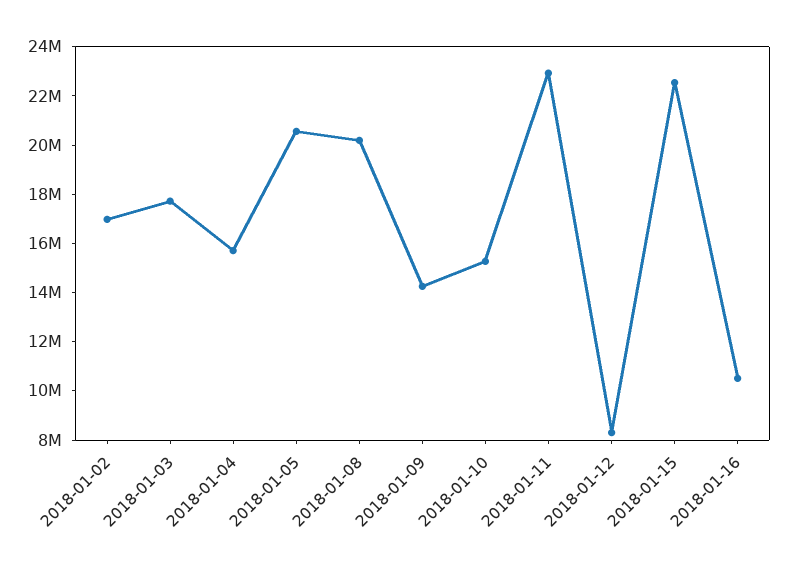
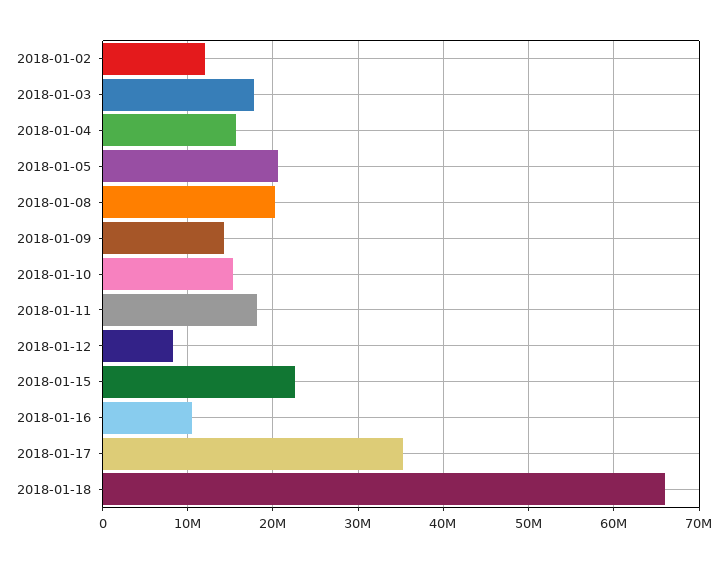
2018-01-02: 17000000 -> 12000000
2018-01-11: 23000000 -> 18000000
2018-01-17: none -> 35000000
2018-01-18: none -> 66000000

